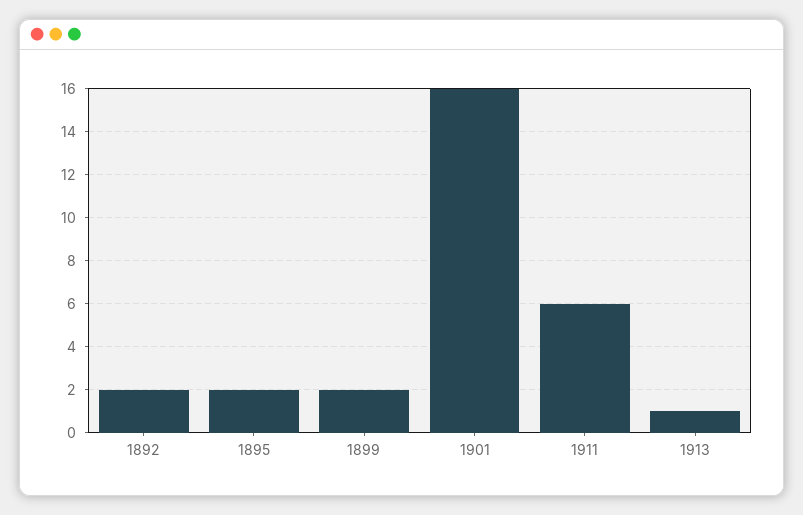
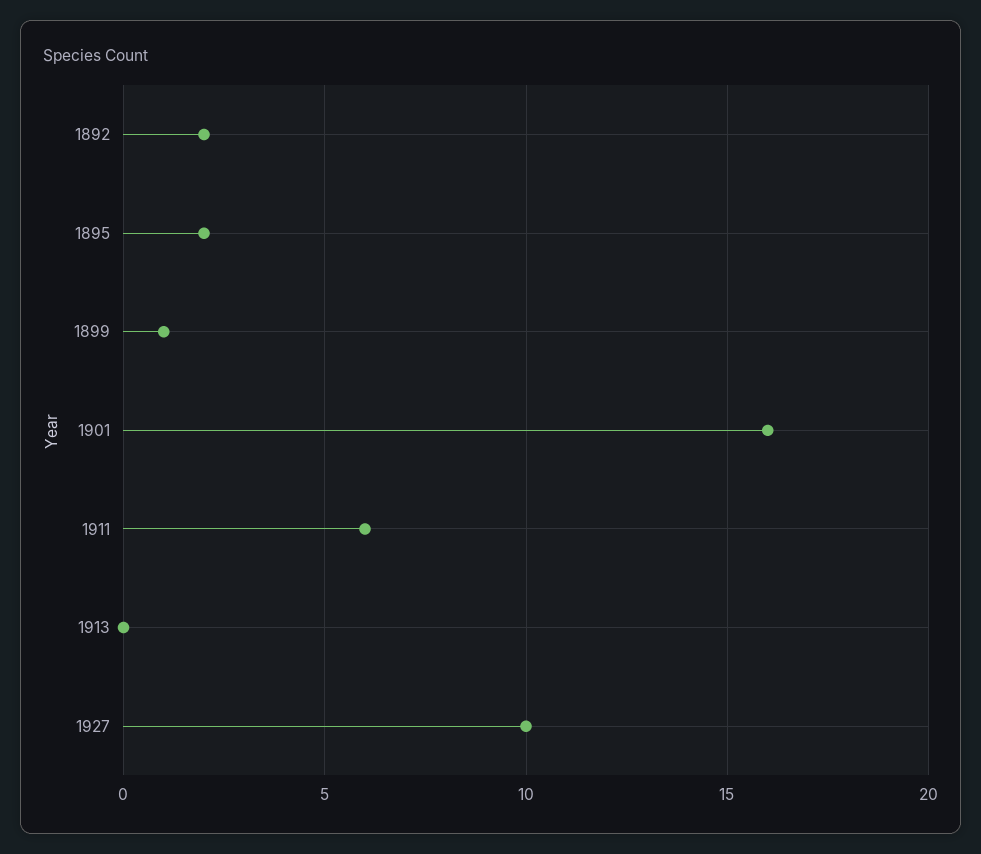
1899: 2 -> 1
1913: 1 -> 0
1927: none -> 10

